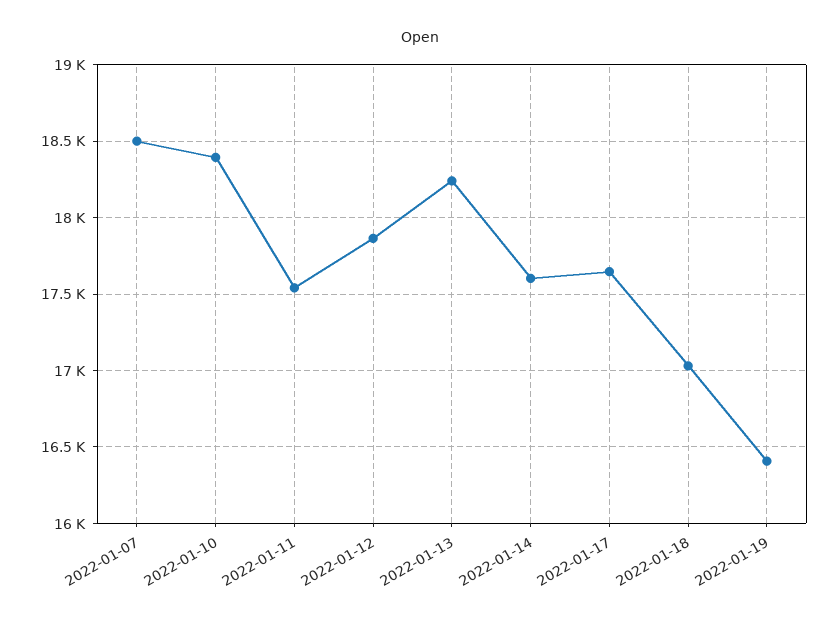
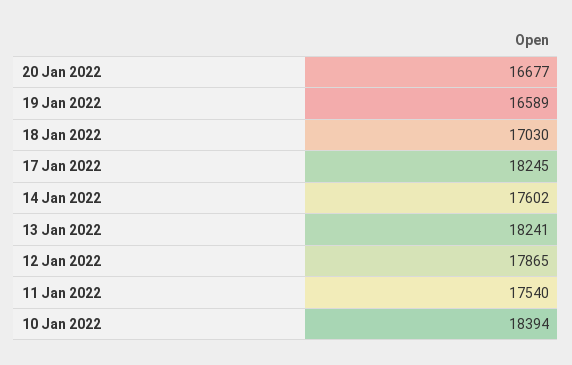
2022-01-07: 18500 -> none
2022-01-17: 17650 -> 18245
2022-01-19: 16400 -> 16589
20 Jan 2022: none -> 16677

